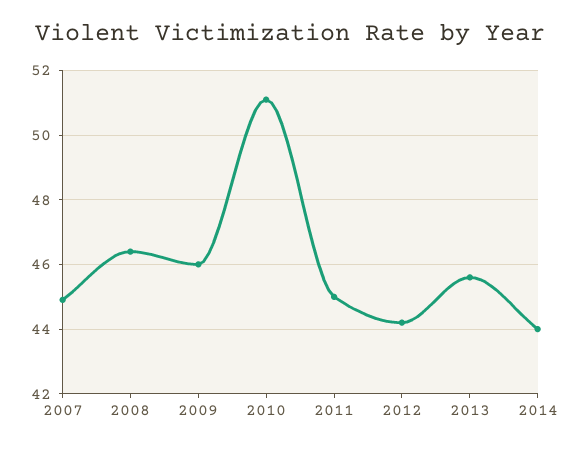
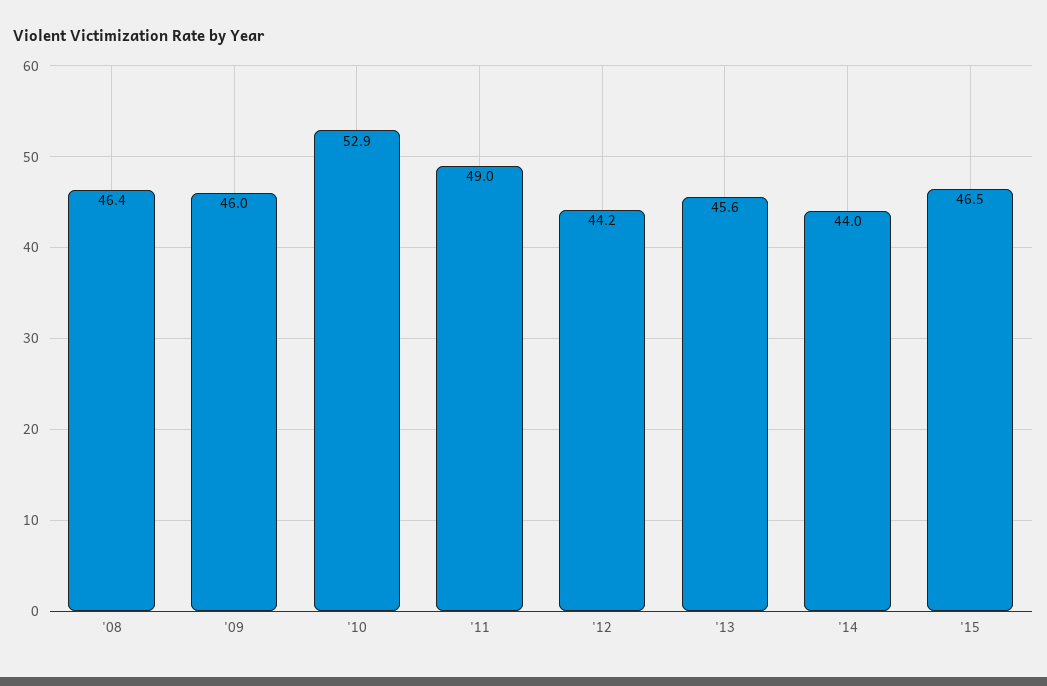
2007: 45 -> none
2010: 51 -> 52.9
2011: 45 -> 49
'15: none -> 46.5

